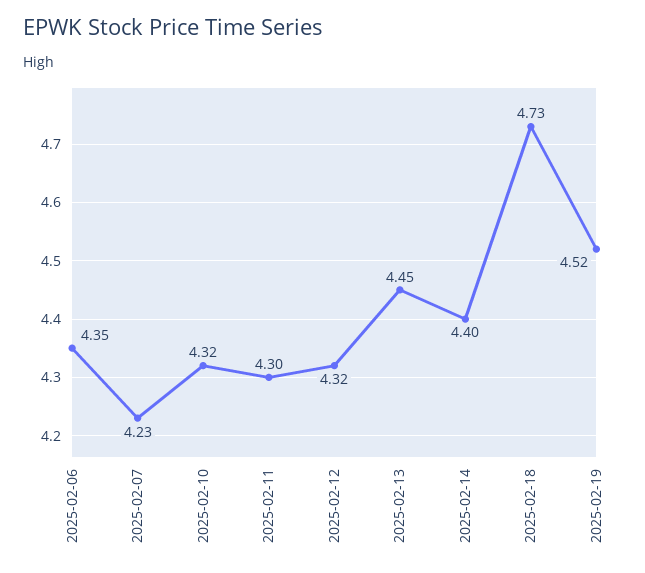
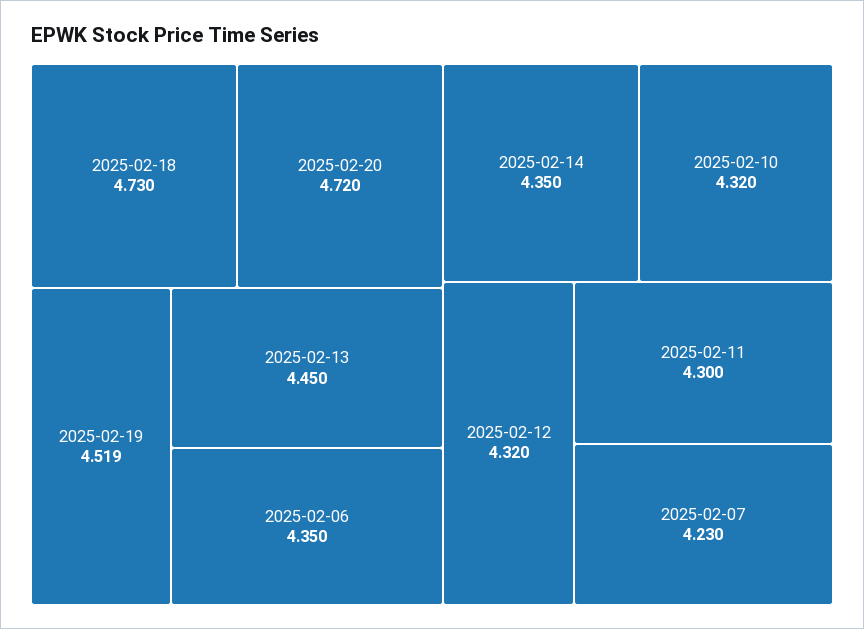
2025-02-14: 4.4 -> 4.35
2025-02-20: none -> 4.72

